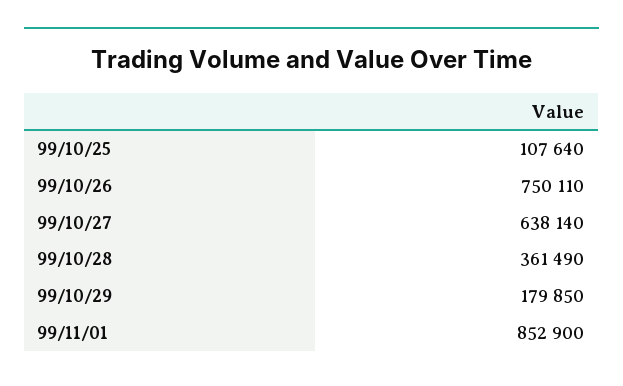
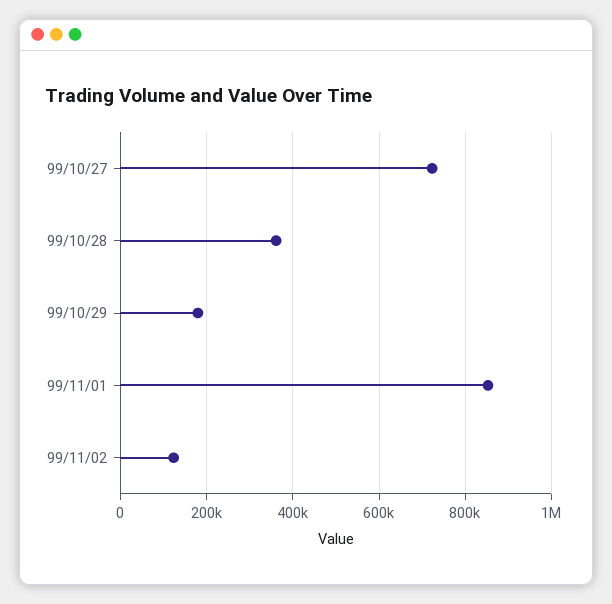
99/10/25: 107640 -> none
99/10/26: 750110 -> none
99/10/27: 638140 -> 720000
99/11/02: none -> 120000

